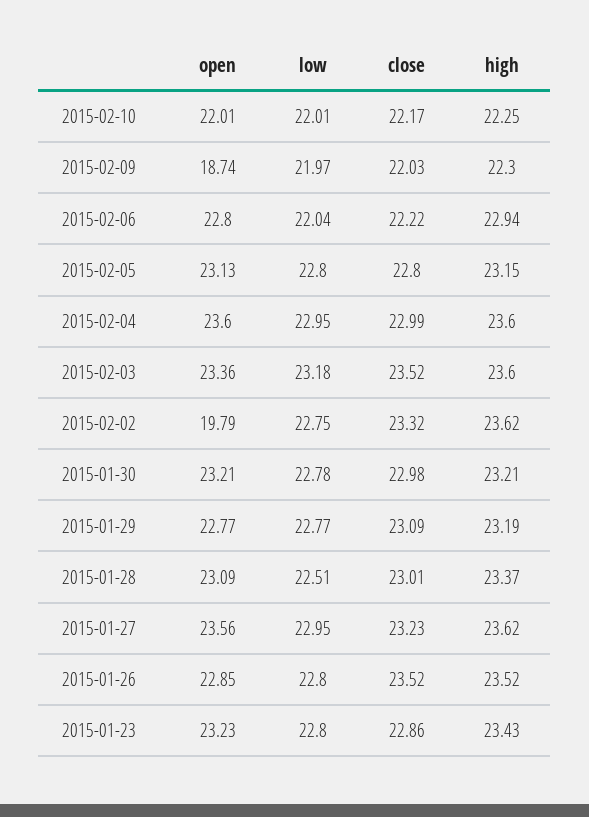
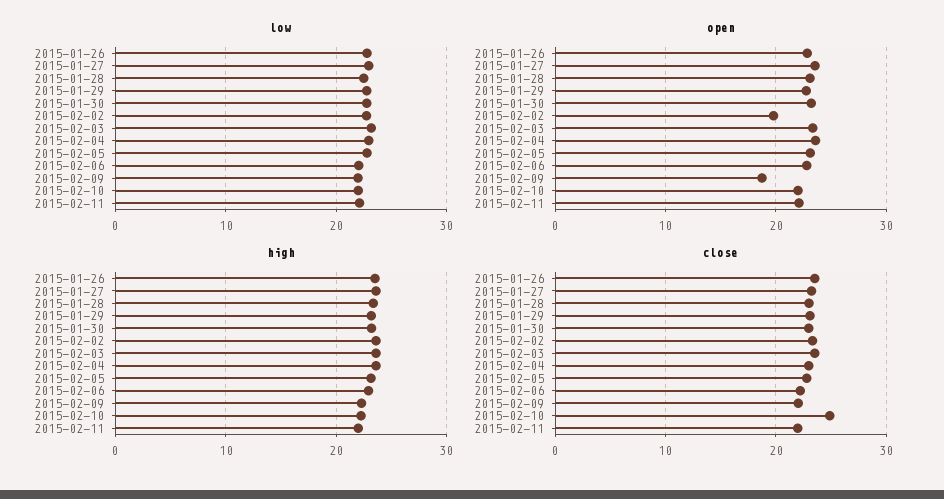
close, 2015-02-10: 22.17 -> 25
open, 2015-01-23: 23.23 -> none
low, 2015-01-23: 22.8 -> none
close, 2015-01-23: 22.86 -> none
high, 2015-01-23: 23.43 -> none
low, 2015-02-11: none -> 22
open, 2015-02-11: none -> 22
high, 2015-02-11: none -> 22
close, 2015-02-11: none -> 22

